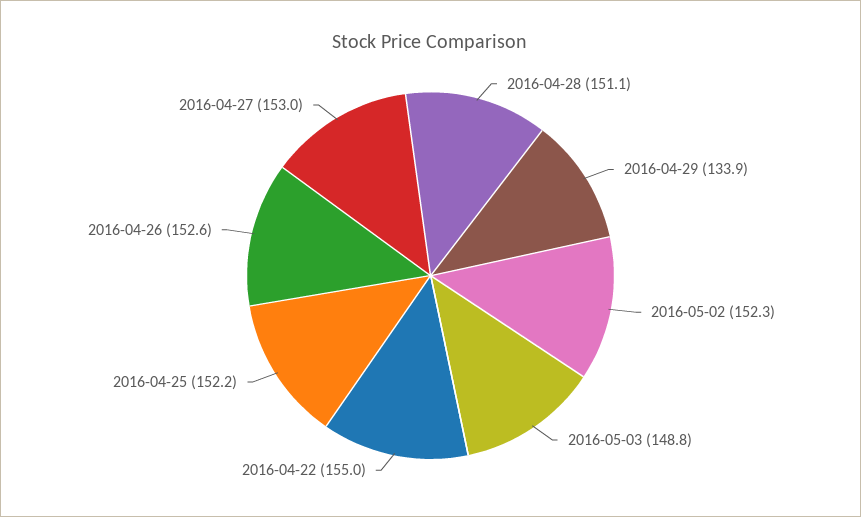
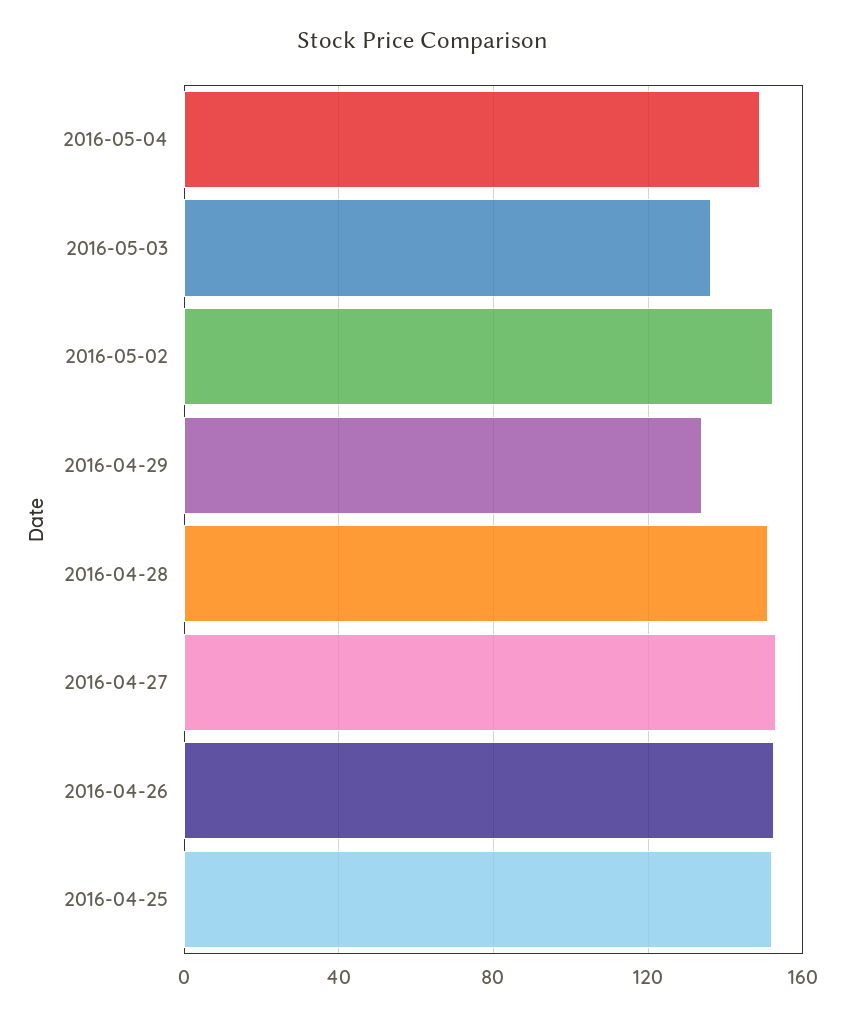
2016-05-03: 148.8 -> 135
2016-04-22: 155 -> none
2016-05-04: none -> 150

